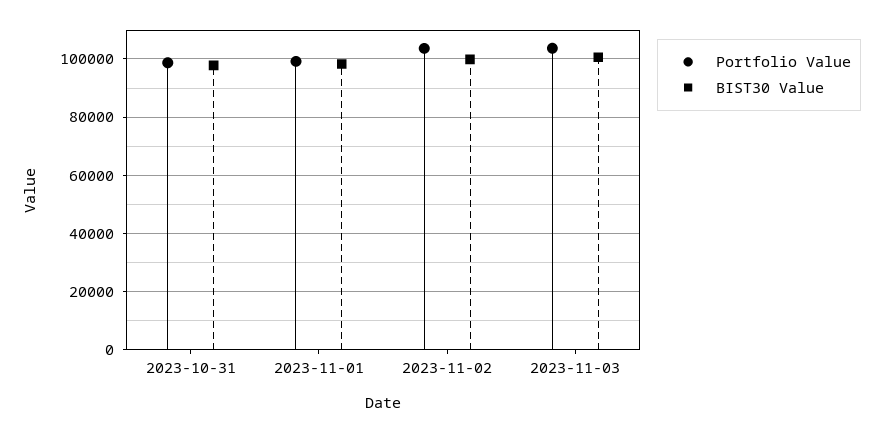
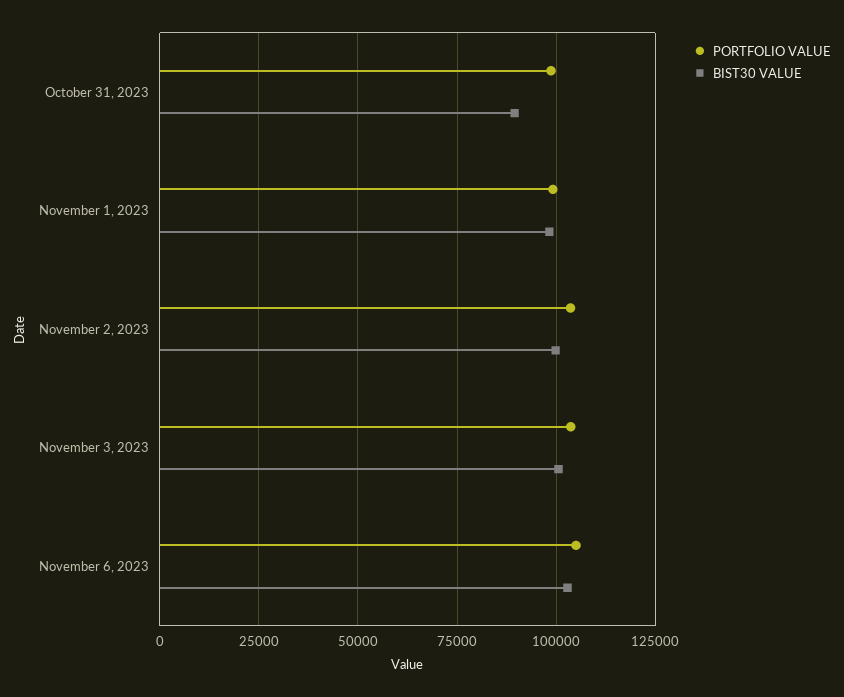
BIST30 Value, 2023-10-31: 97500 -> 90000
Portfolio Value, November 6, 2023: none -> 105000
BIST30 Value, November 6, 2023: none -> 102500

